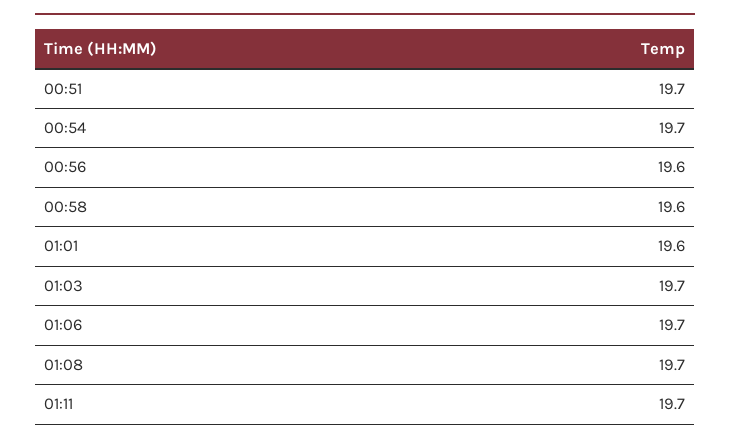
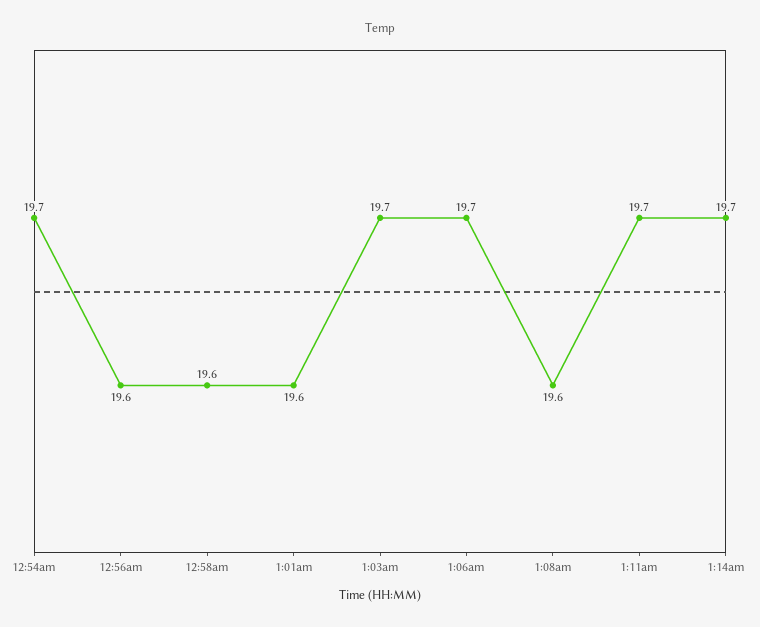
00:51: 19.7 -> none
01:08: 19.7 -> 19.6
1:14am: none -> 19.7

